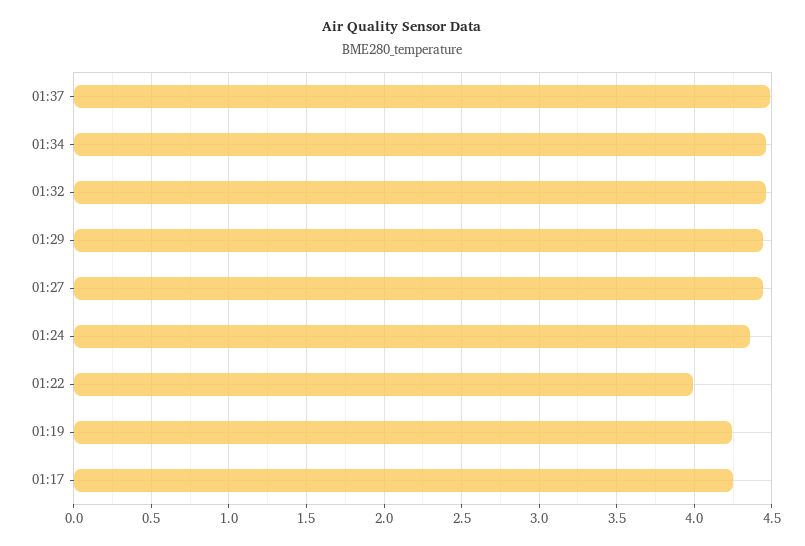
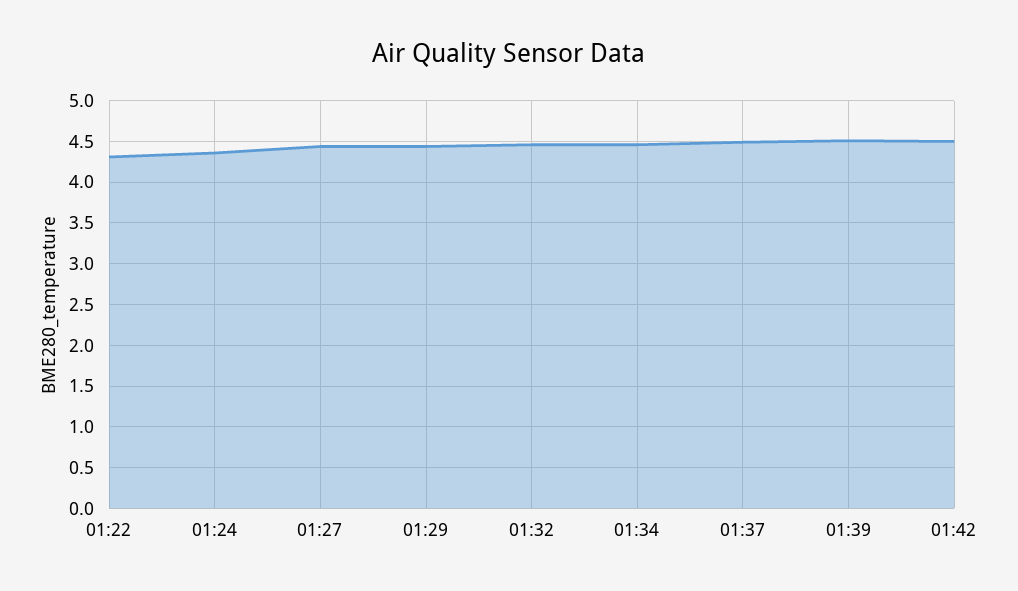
01:22: 4 -> 4.3
01:19: 4.25 -> none
01:17: 4.25 -> none
01:39: none -> 4.5
01:42: none -> 4.5

